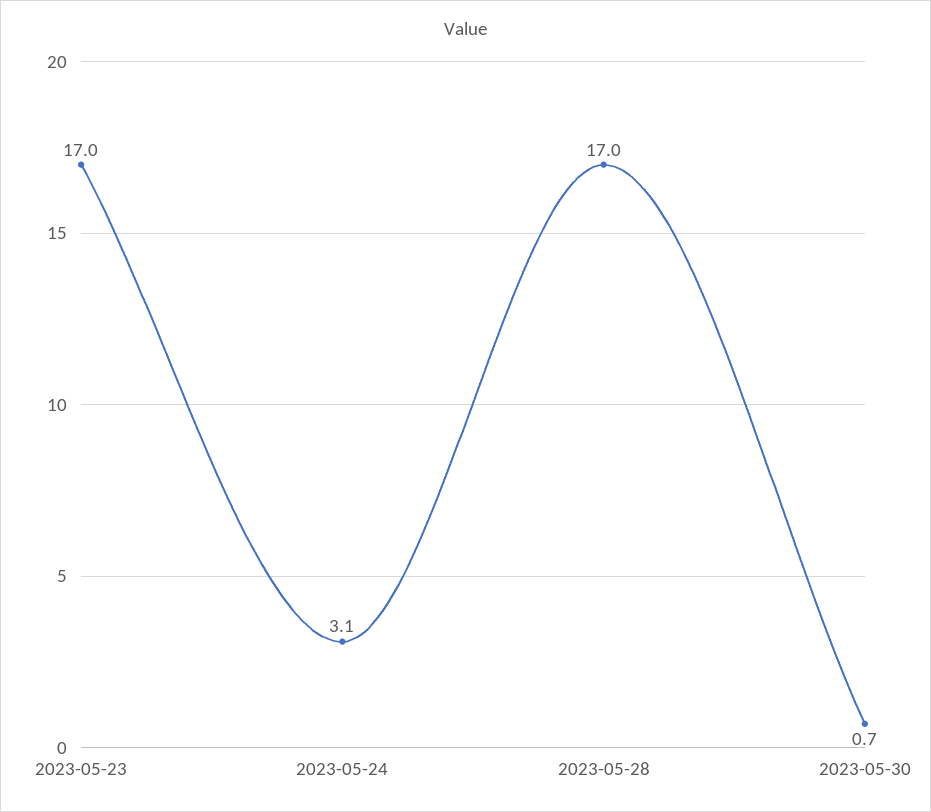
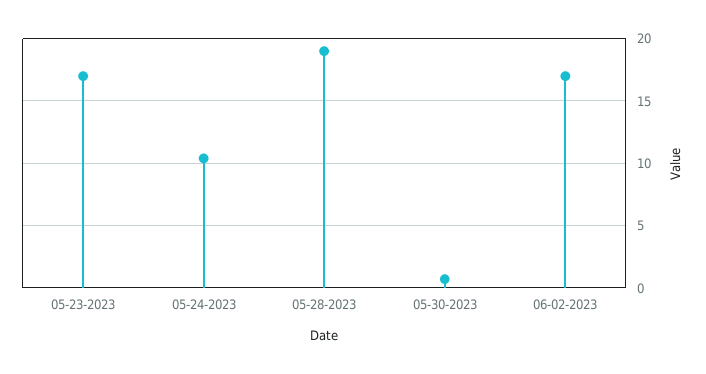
2023-05-24: 3.1 -> 10.5
2023-05-28: 17 -> 19
06-02-2023: none -> 17

